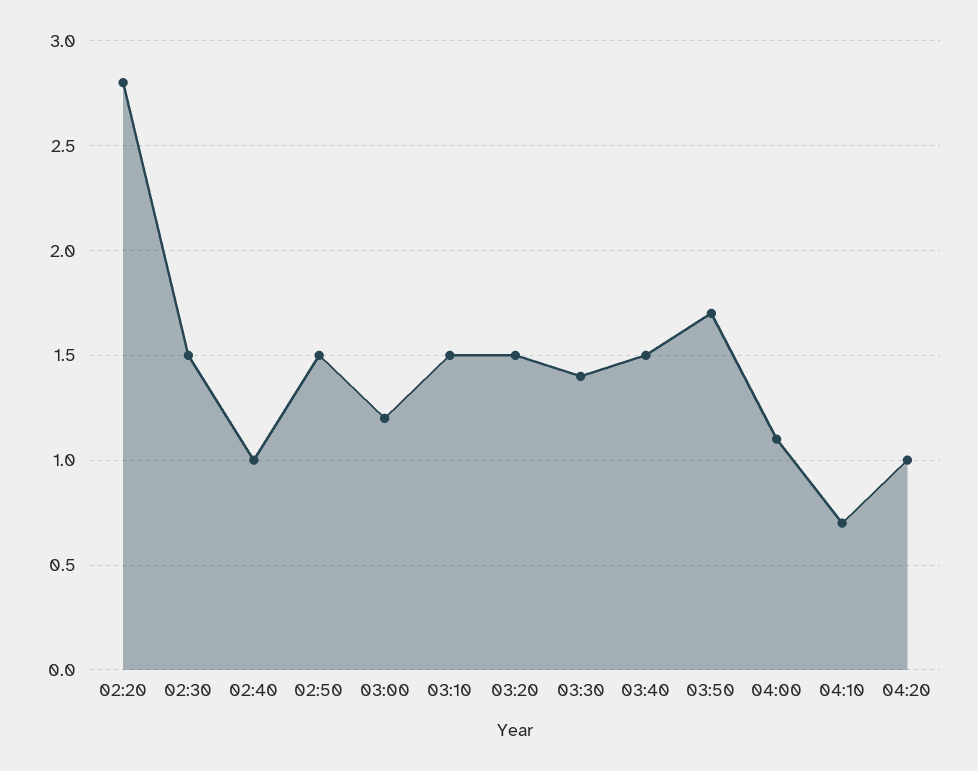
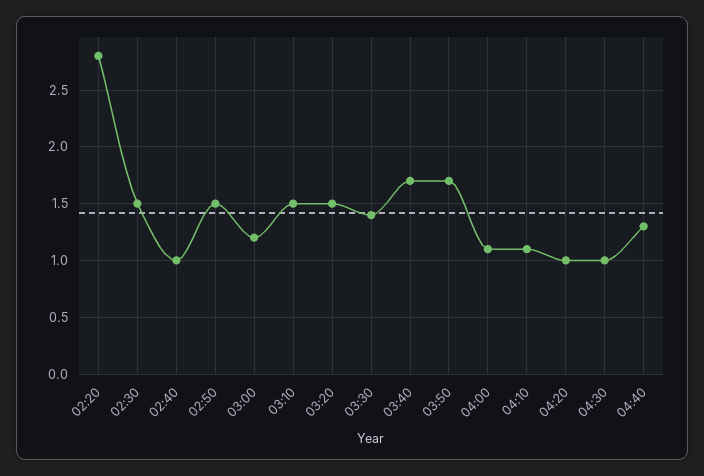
03:40: 1.5 -> 1.7
04:10: 0.7 -> 1.1
04:30: none -> 1
04:40: none -> 1.3

